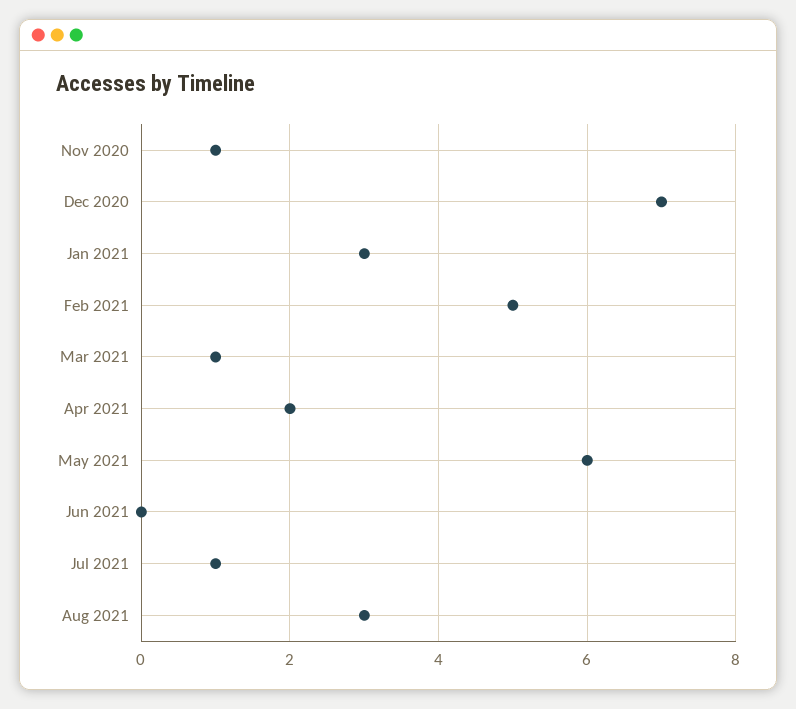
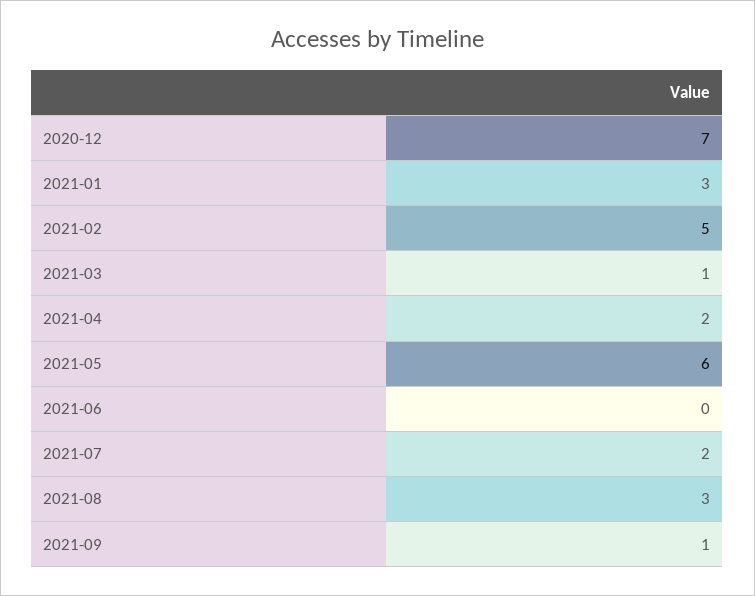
Nov 2020: 1 -> none
Jul 2021: 1 -> 2
2021-09: none -> 1

